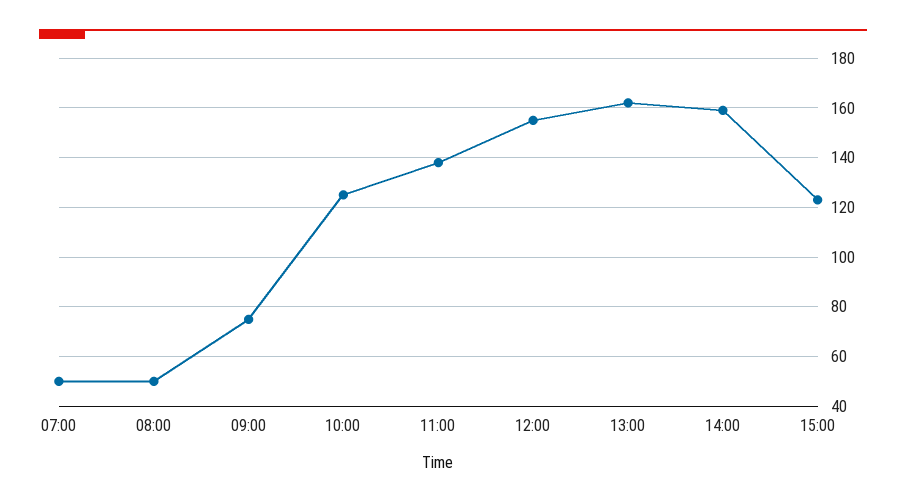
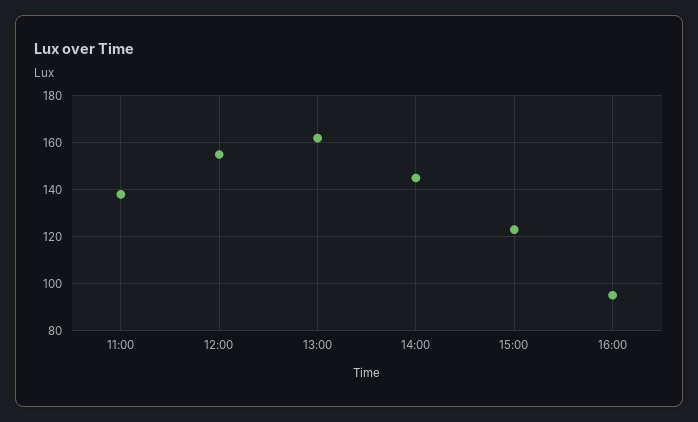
07:00: 50 -> none
08:00: 50 -> none
09:00: 75 -> none
10:00: 125 -> none
14:00: 160 -> 145
16:00: none -> 95

